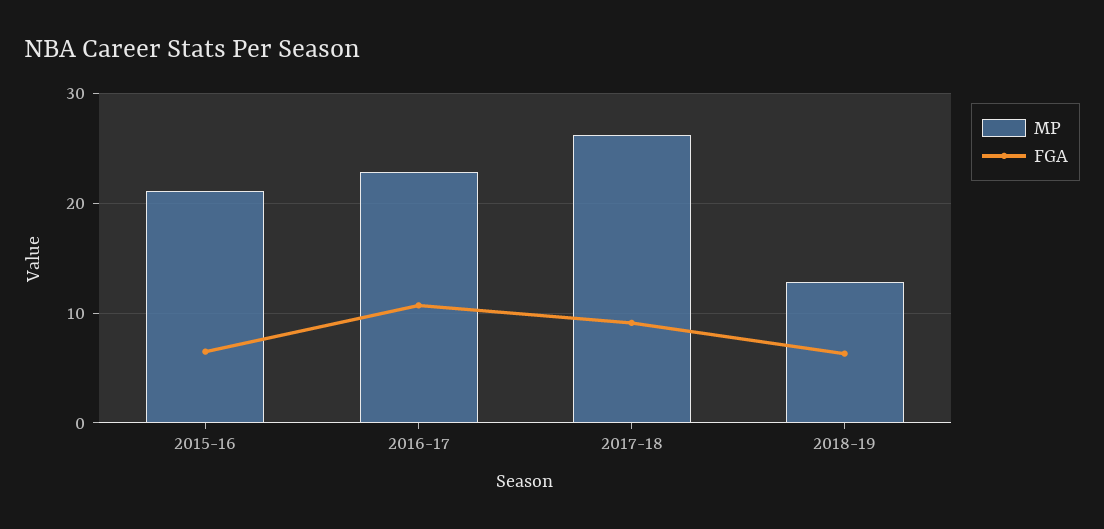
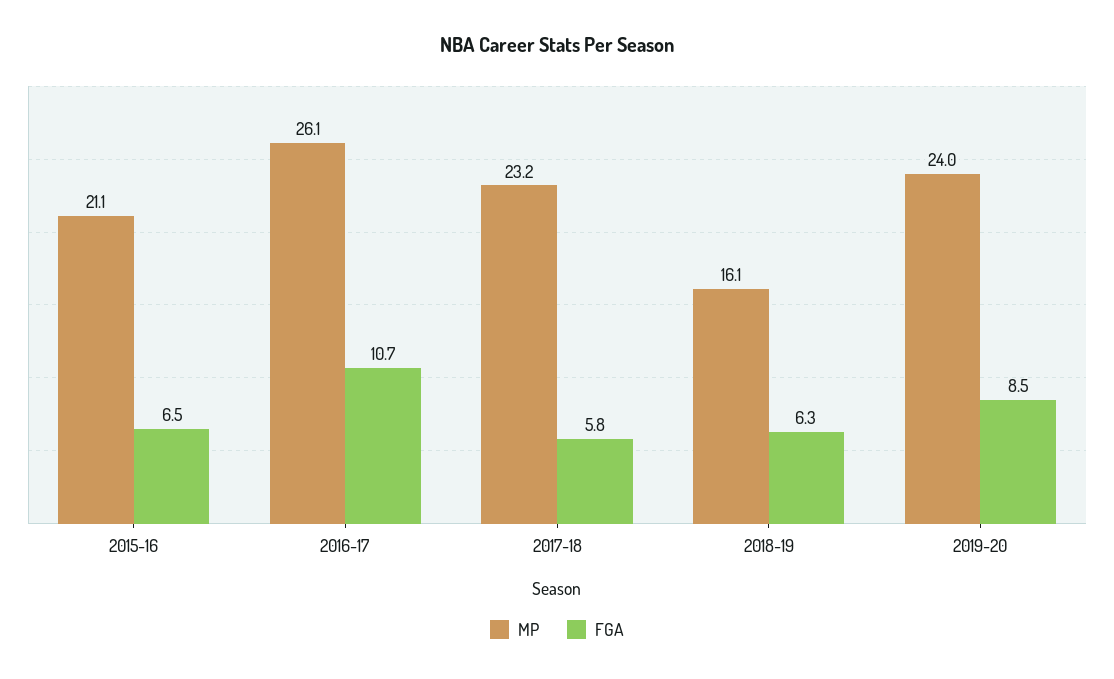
MP, 2016-17: 23 -> 26.1
MP, 2017-18: 26 -> 23.2
FGA, 2017-18: 9 -> 5.8
MP, 2018-19: 13 -> 16.1
MP, 2019-20: none -> 24
FGA, 2019-20: none -> 8.5

